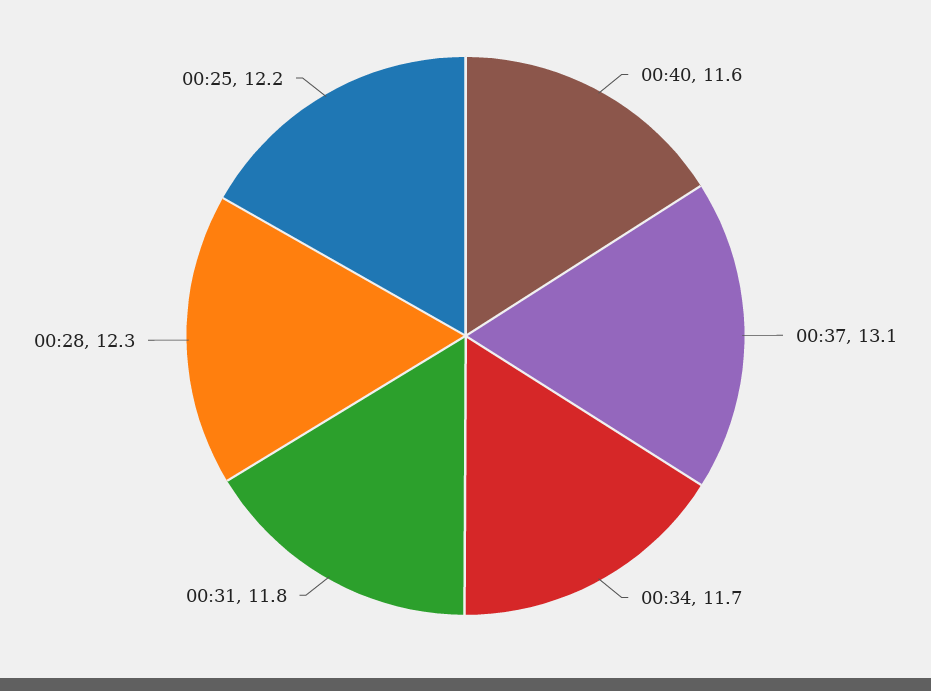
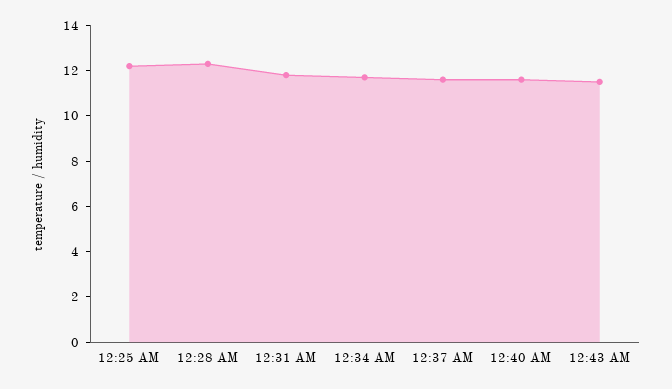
00:37: 13.1 -> 11.5
12:43 AM: none -> 11.5

